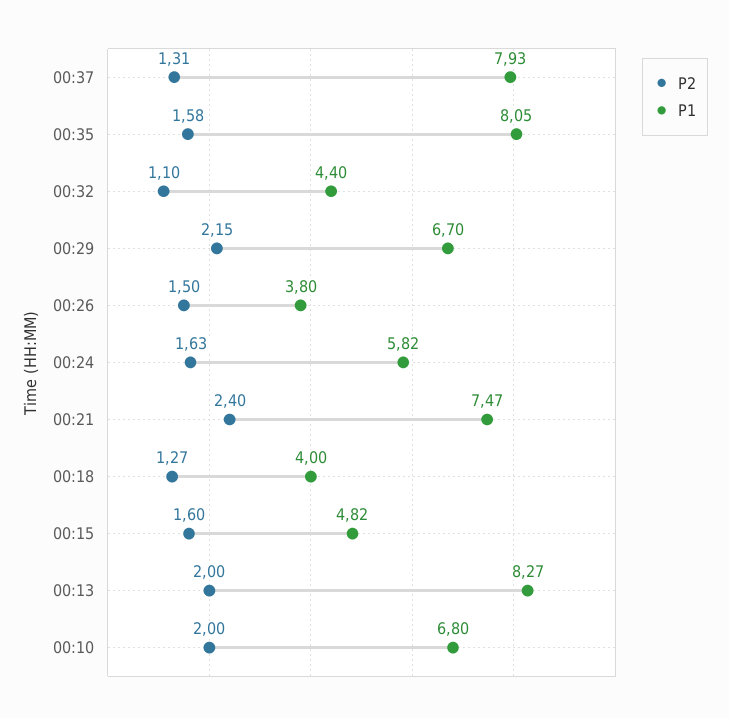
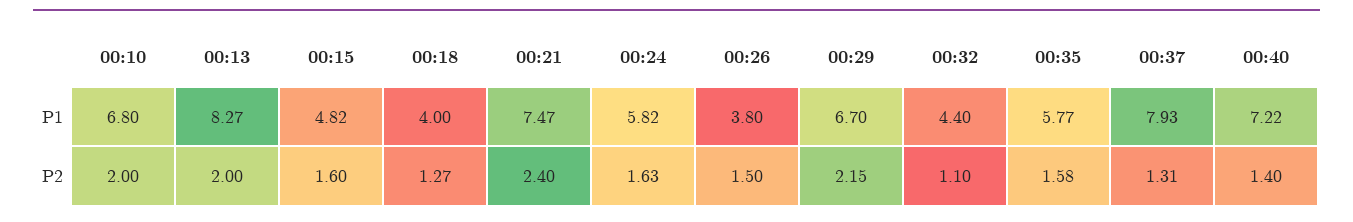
P1, 00:35: 8.05 -> 5.77
P1, 00:40: none -> 7.22
P2, 00:40: none -> 1.4

